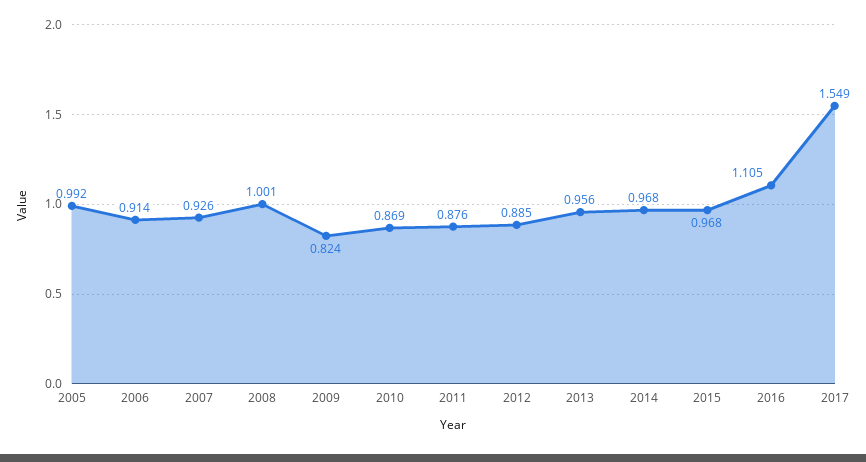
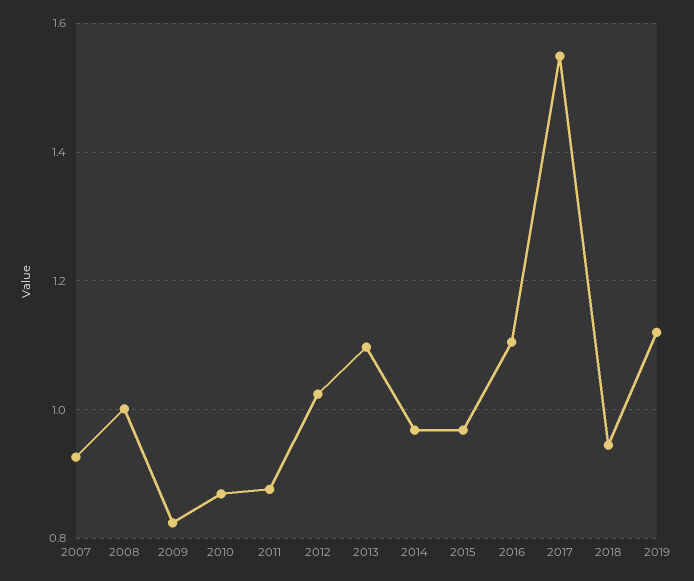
2005: 0.992 -> none
2006: 0.914 -> none
2012: 0.885 -> 1.02
2013: 0.956 -> 1.1
2018: none -> 0.94
2019: none -> 1.12

